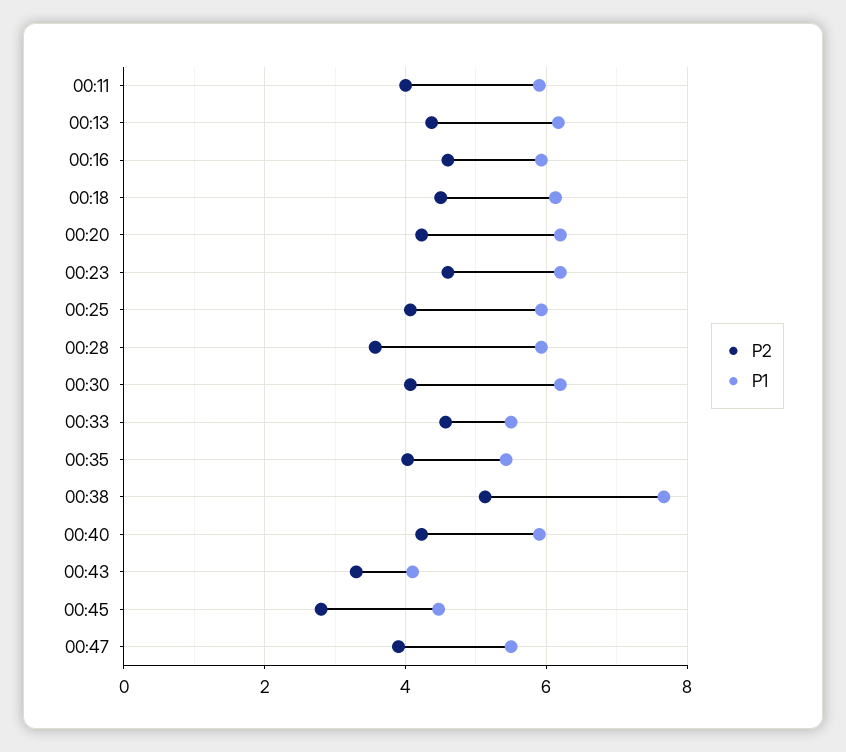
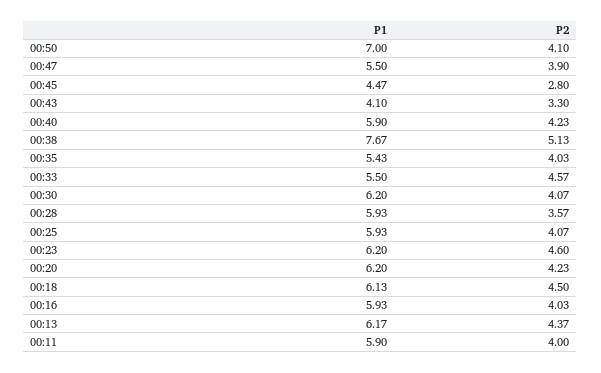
P2, 00:16: 4.6 -> 4.03
P1, 00:50: none -> 7
P2, 00:50: none -> 4.1

